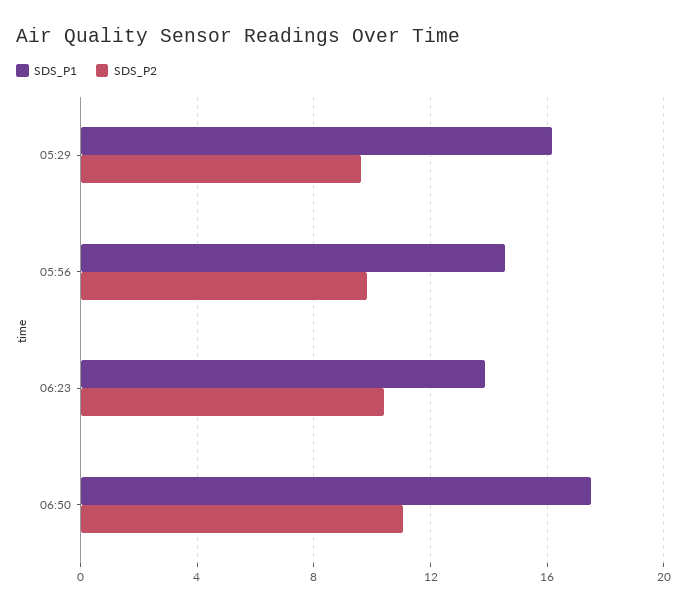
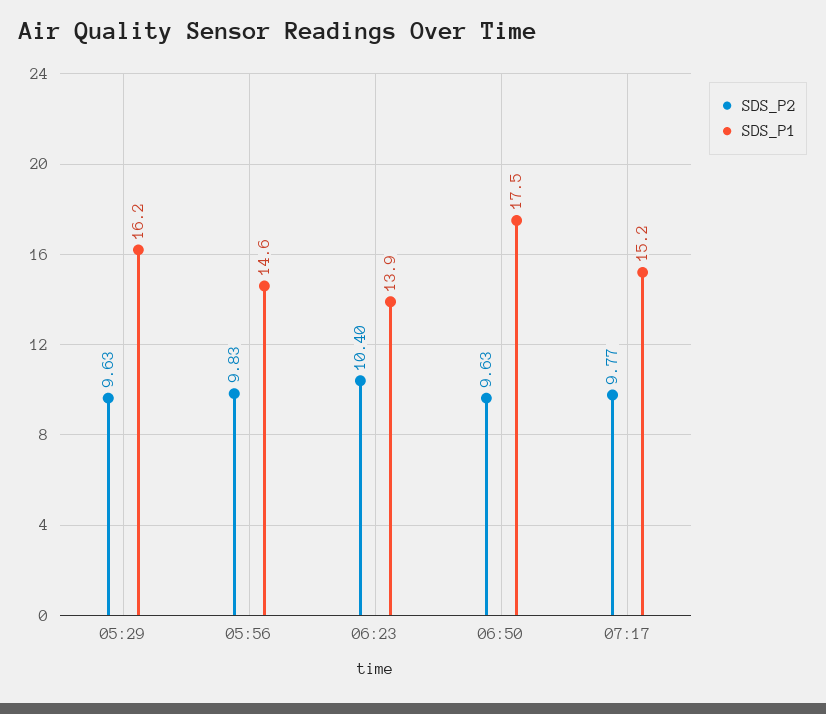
SDS_P2, 06:50: 11 -> 9.63
SDS_P2, 07:17: none -> 9.77
SDS_P1, 07:17: none -> 15.2

